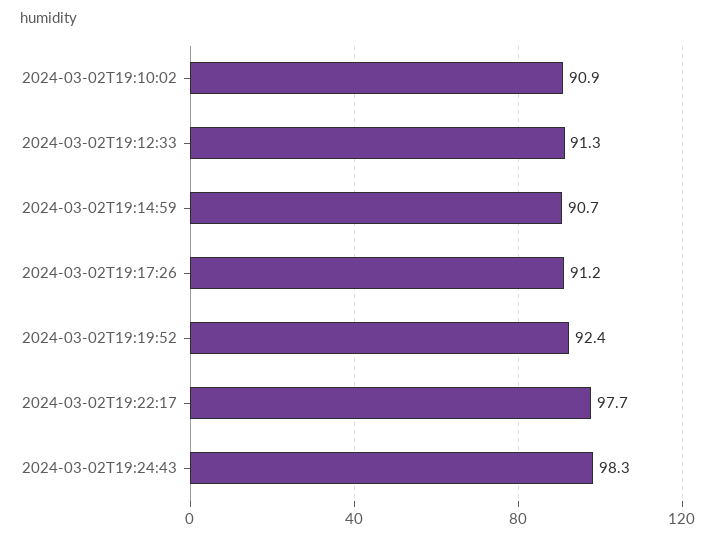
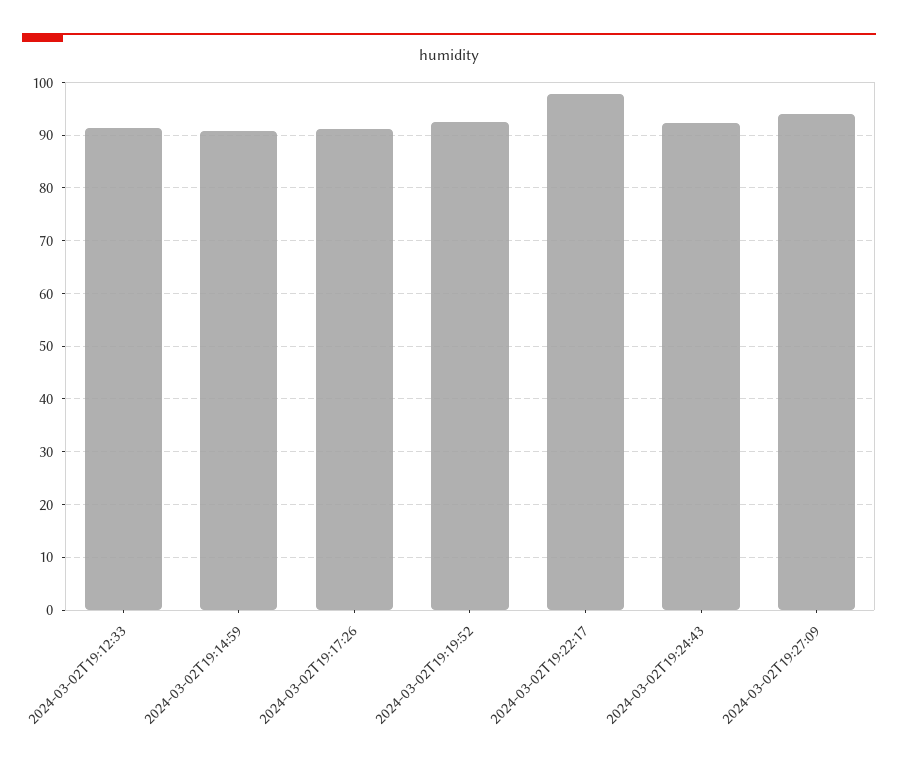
2024-03-02T19:10:02: 90.9 -> none
2024-03-02T19:24:43: 98.3 -> 92
2024-03-02T19:27:09: none -> 94

